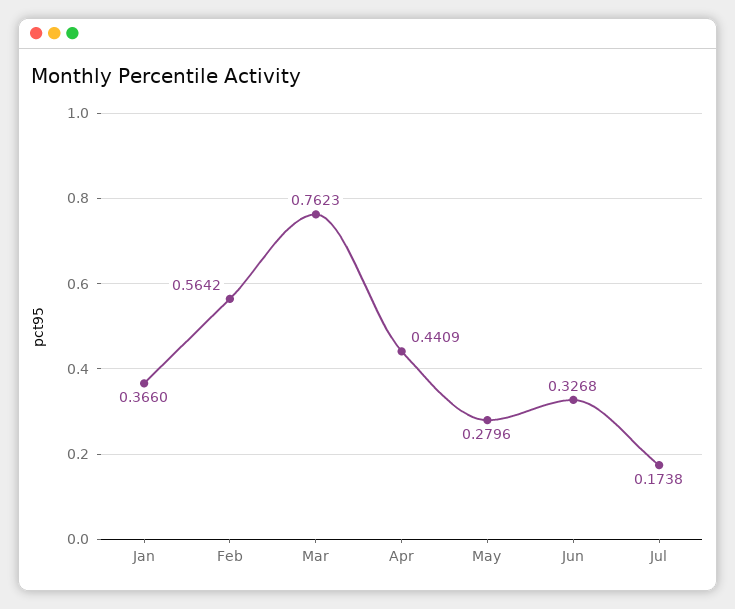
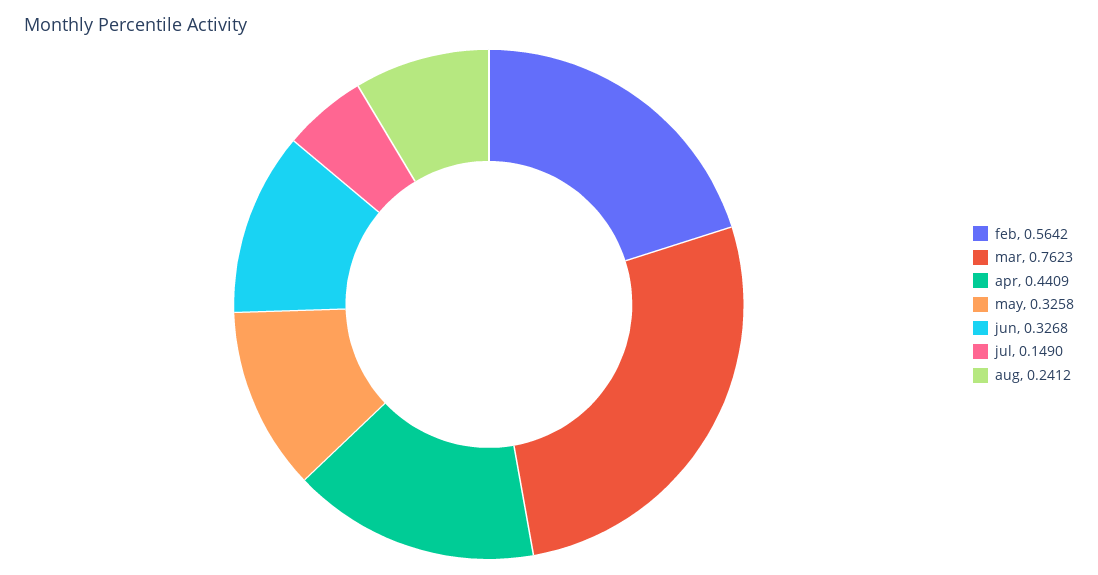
Jan: 0.366 -> none
May: 0.2796 -> 0.3258
Jul: 0.1738 -> 0.149
aug: none -> 0.2412

